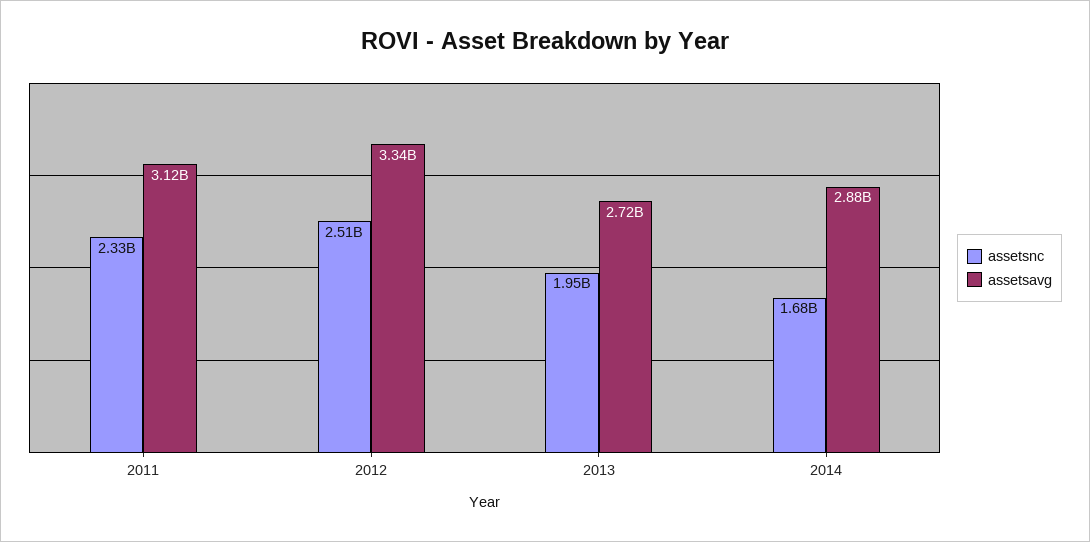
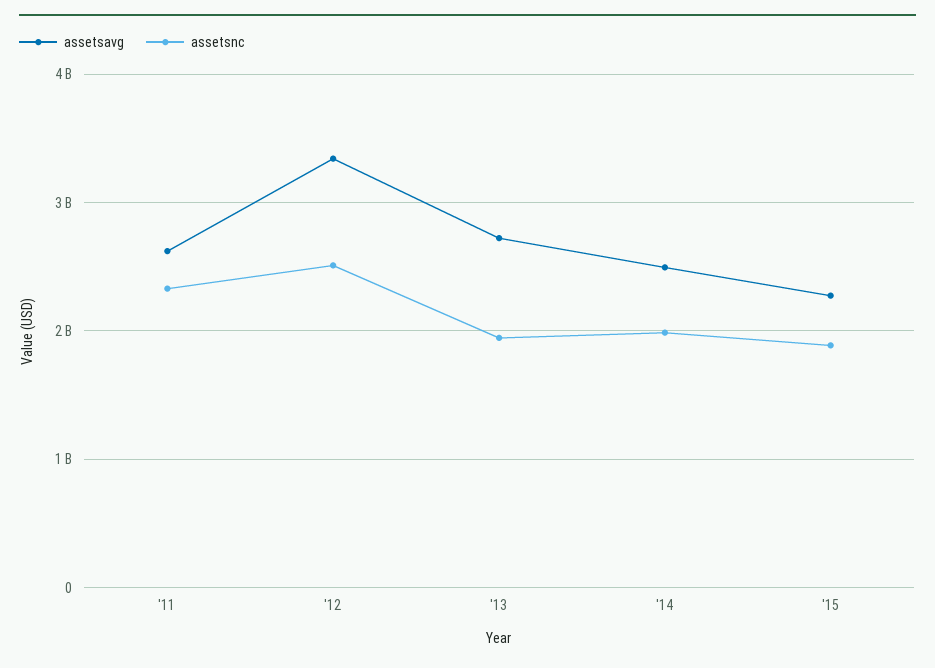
assetsavg, 2011: 3120000000 -> 2600000000
assetsnc, 2014: 1680000000 -> 2000000000
assetsavg, 2014: 2880000000 -> 2500000000
assetsavg, '15: none -> 2300000000
assetsnc, '15: none -> 1900000000

